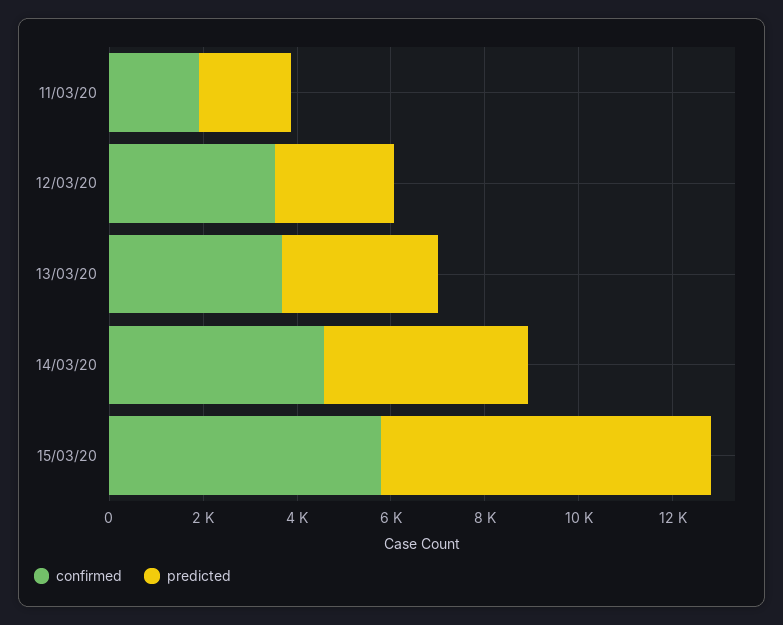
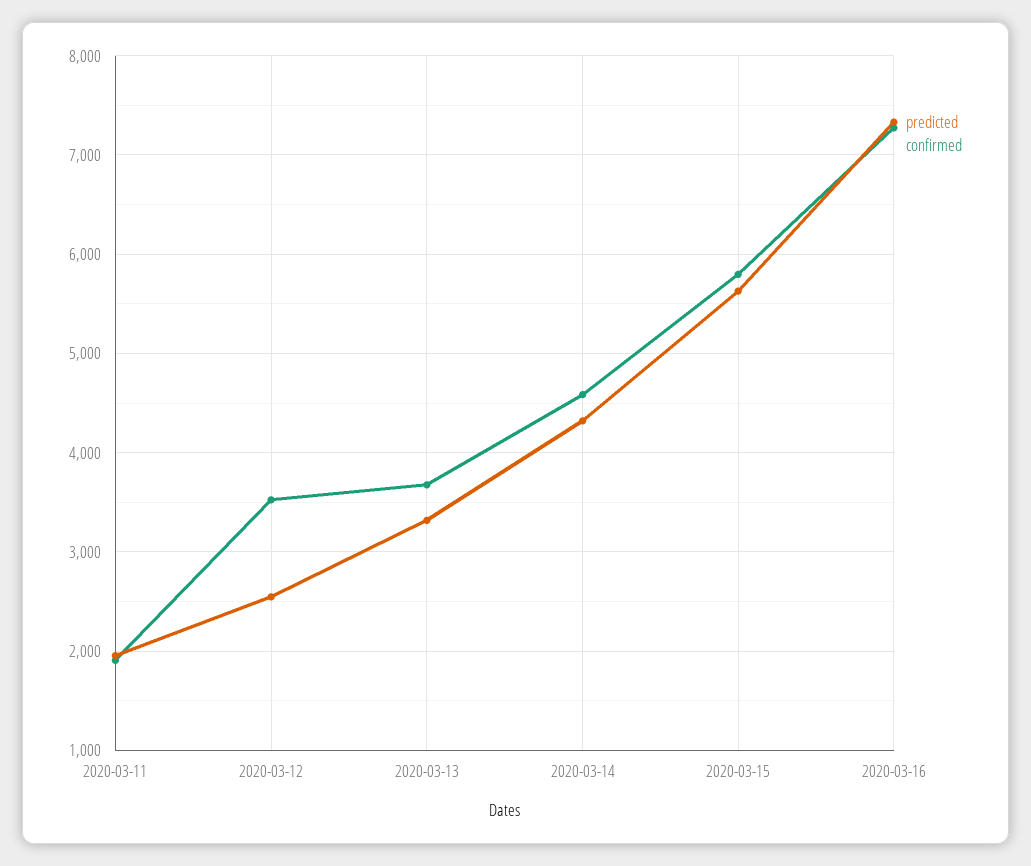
predicted, 15/03/20: 7000 -> 5600
predicted, 2020-03-16: none -> 7300
confirmed, 2020-03-16: none -> 7300

